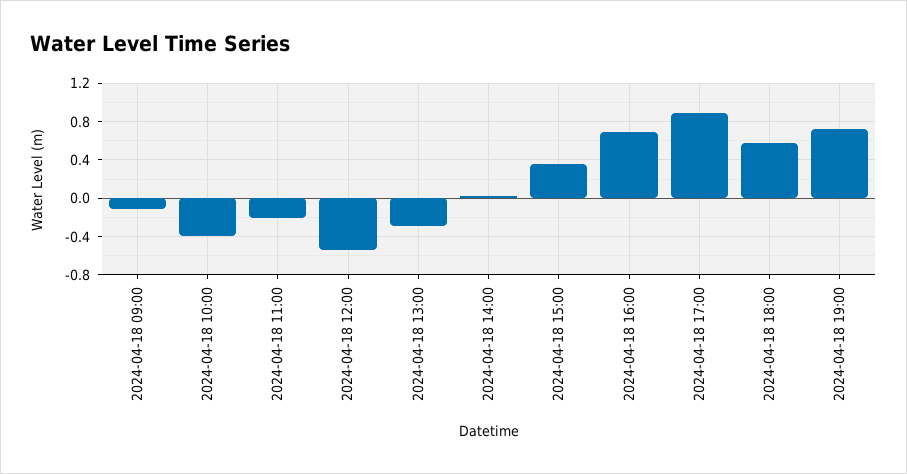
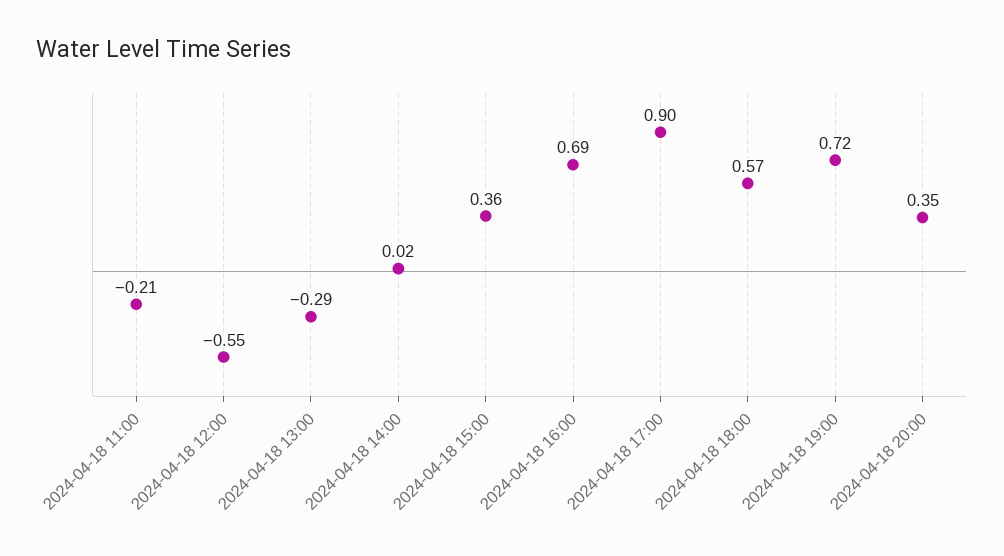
2024-04-18 09:00: -0.1 -> none
2024-04-18 10:00: -0.4 -> none
2024-04-18 20:00: none -> 0.35

